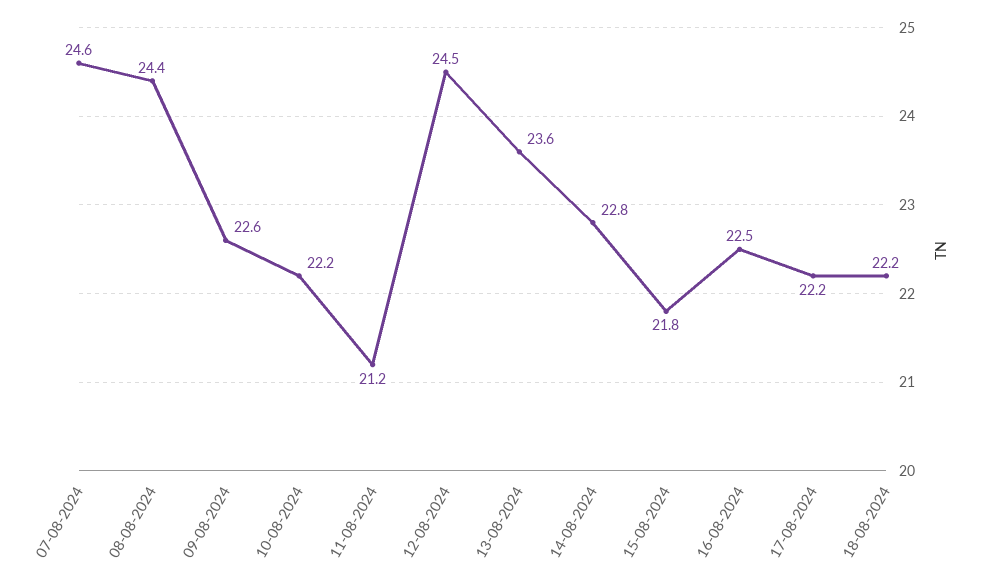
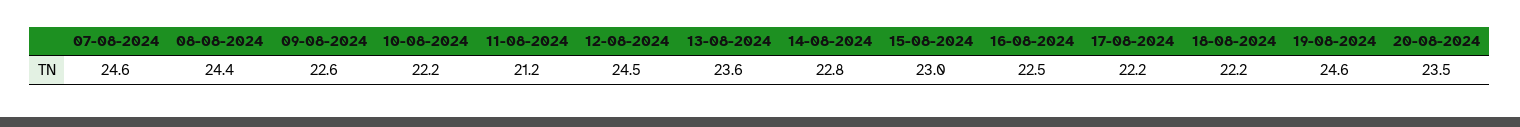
15-08-2024: 21.8 -> 23
19-08-2024: none -> 24.6
20-08-2024: none -> 23.5

